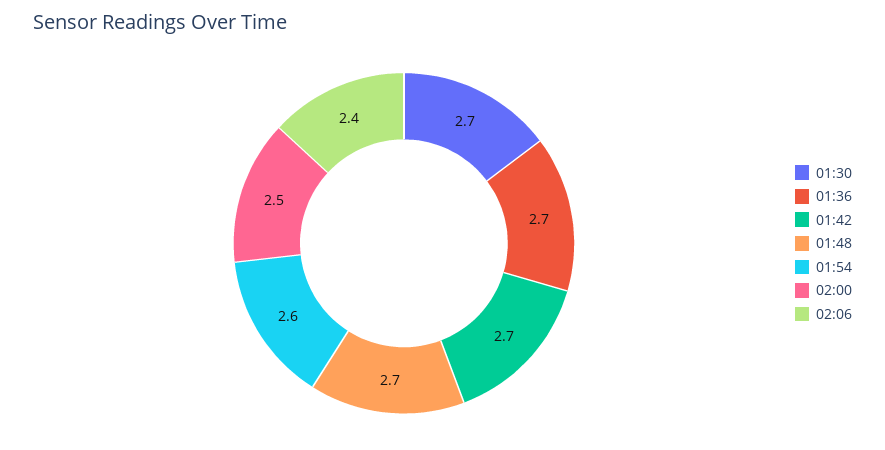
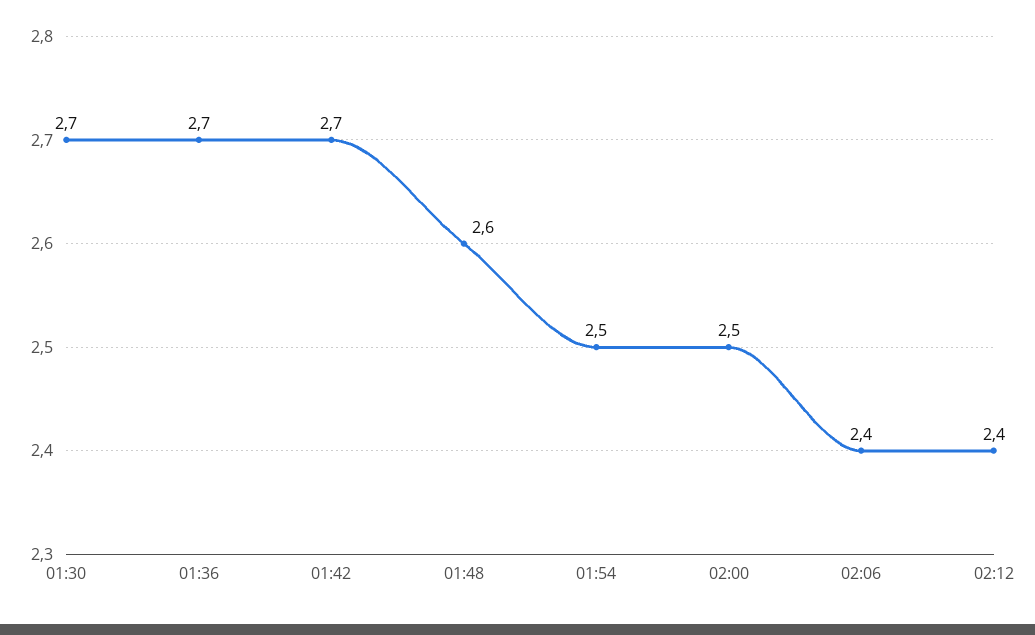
01:48: 2.7 -> 2.6
01:54: 2.6 -> 2.5
02:12: none -> 2.4

